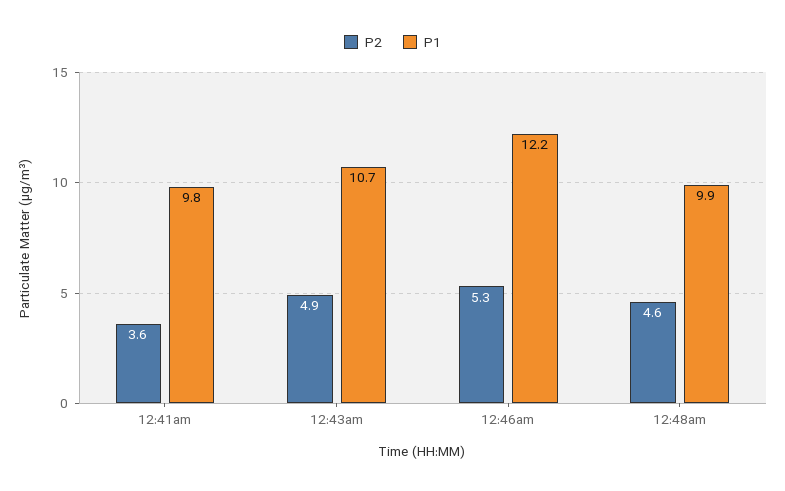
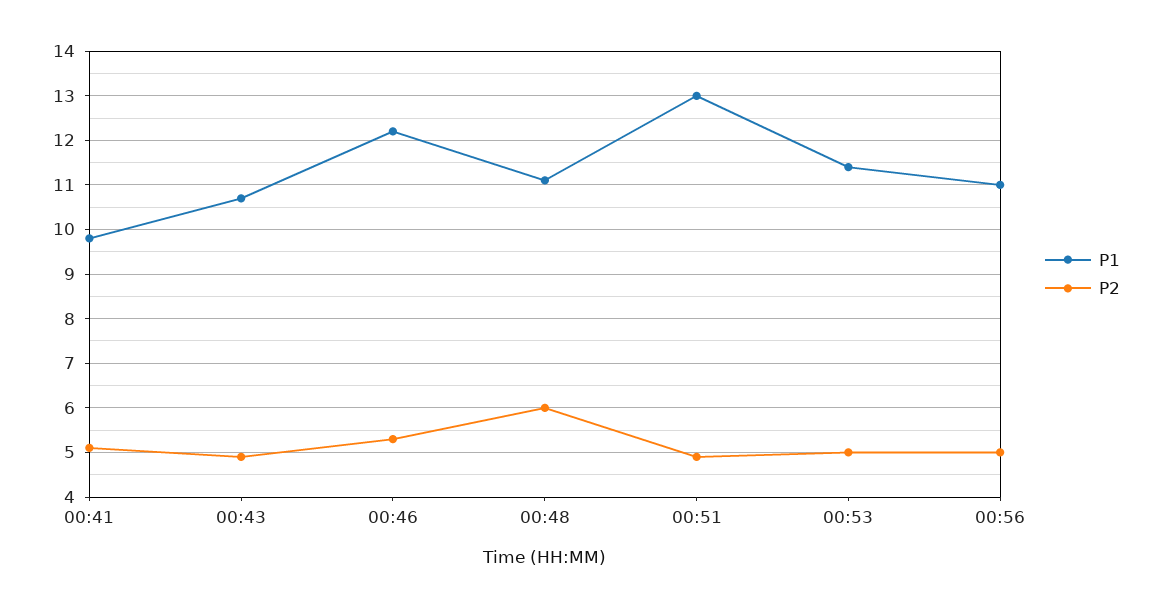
P2, 12:41am: 3.6 -> 5
P2, 12:48am: 4.6 -> 6
P1, 12:48am: 9.9 -> 11
P1, 00:51: none -> 13
P2, 00:51: none -> 5
P1, 00:53: none -> 11.5
P2, 00:53: none -> 5
P1, 00:56: none -> 11
P2, 00:56: none -> 5

